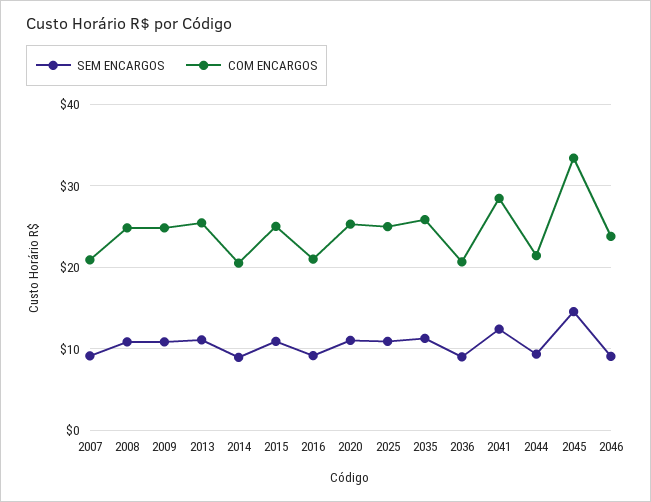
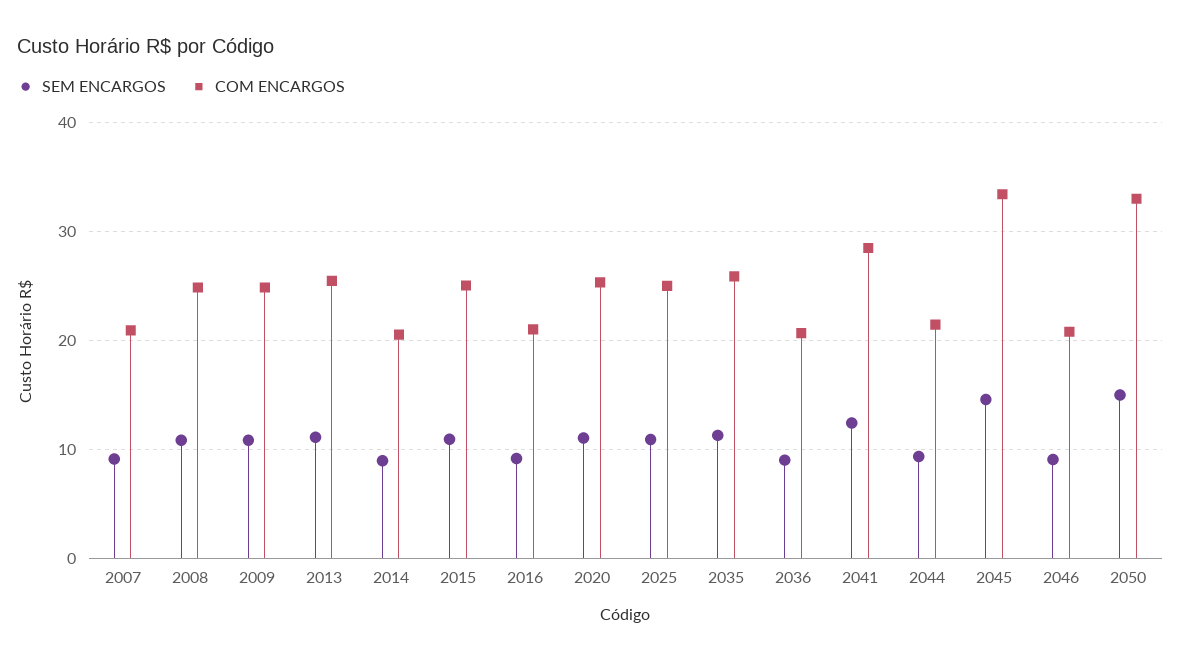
COM ENCARGOS, 2046: 24 -> 21
SEM ENCARGOS, 2050: none -> 15
COM ENCARGOS, 2050: none -> 33

